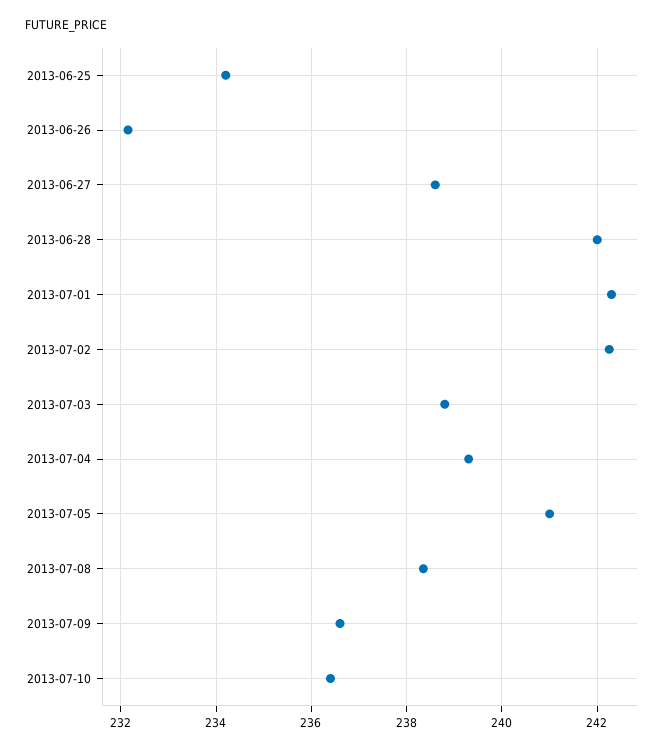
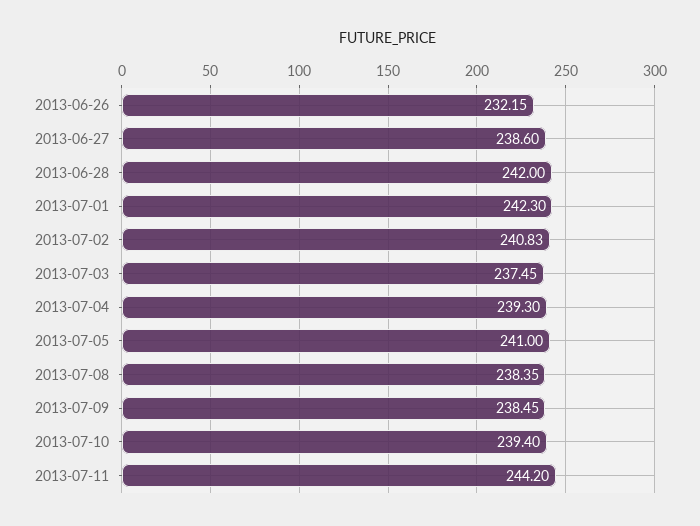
2013-06-25: 234.2 -> none
2013-07-02: 242.2 -> 240.83
2013-07-03: 238.8 -> 237.45
2013-07-09: 236.6 -> 238.45
2013-07-10: 236.4 -> 239.4
2013-07-11: none -> 244.2

